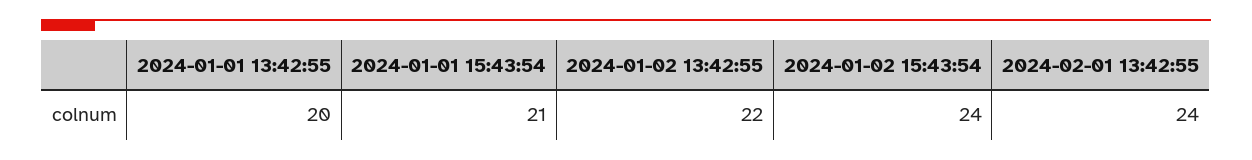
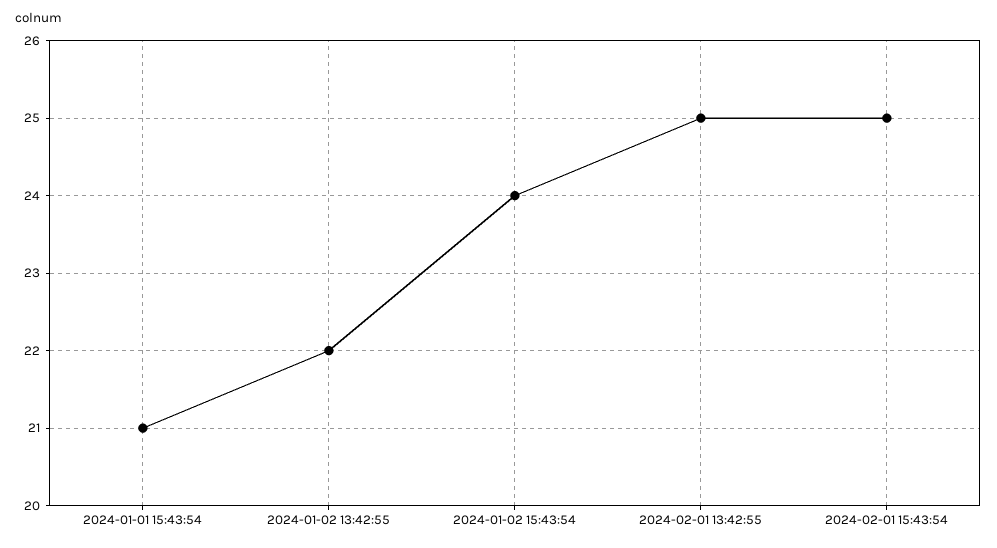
2024-01-01 13:42:55: 20 -> none
2024-02-01 13:42:55: 24 -> 25
2024-02-01 15:43:54: none -> 25

